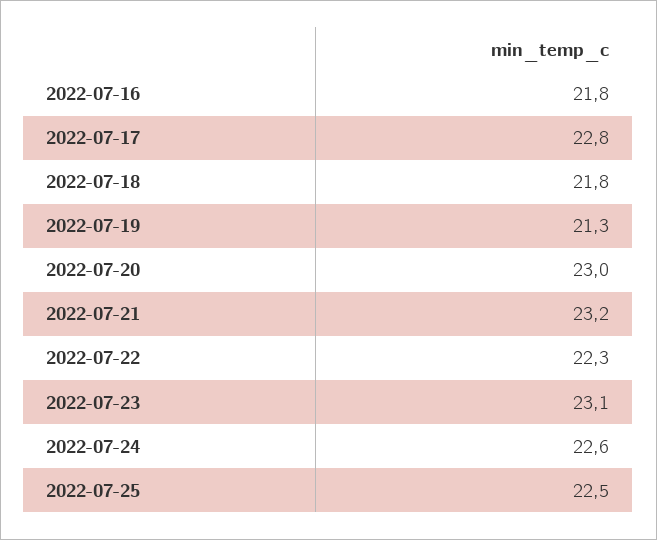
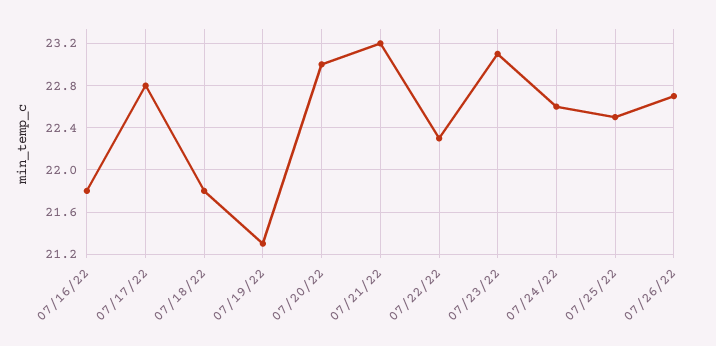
07/26/22: none -> 22.7

